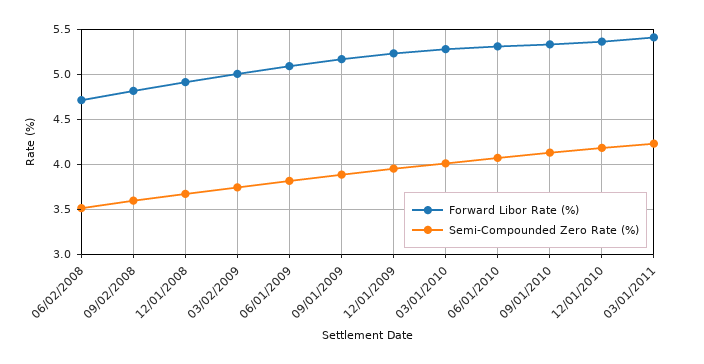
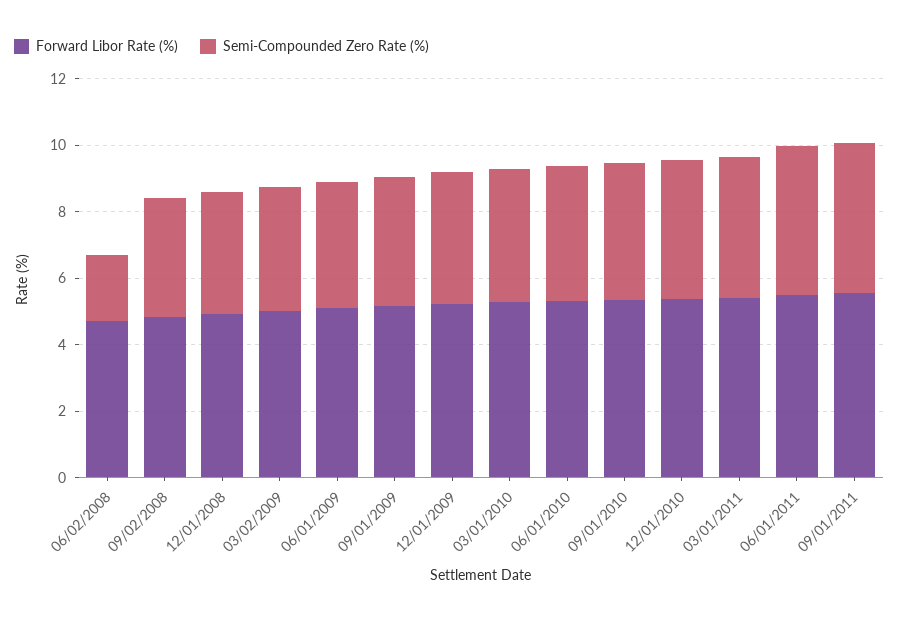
Semi-Compounded Zero Rate (%), 06/02/2008: 3.5 -> 2
Forward Libor Rate (%), 06/01/2011: none -> 5.5
Semi-Compounded Zero Rate (%), 06/01/2011: none -> 4.5
Forward Libor Rate (%), 09/01/2011: none -> 5.5
Semi-Compounded Zero Rate (%), 09/01/2011: none -> 4.5

